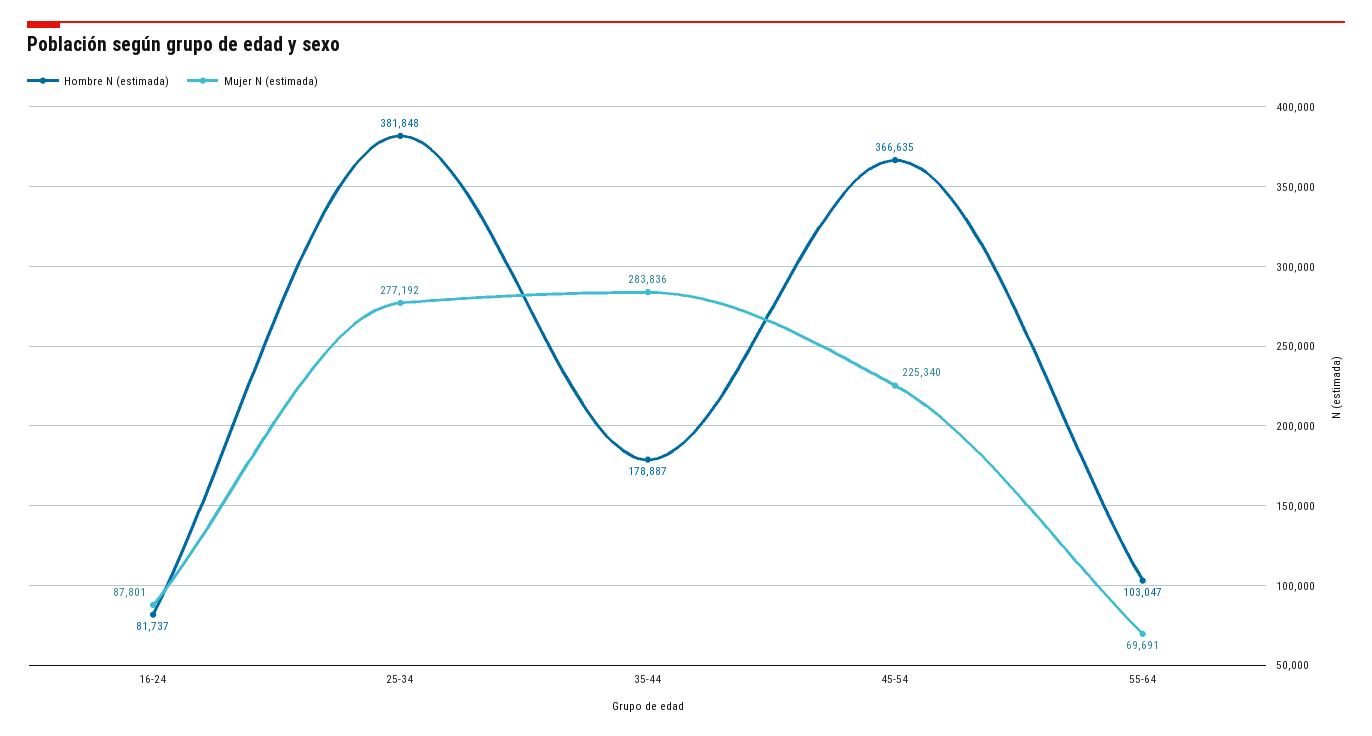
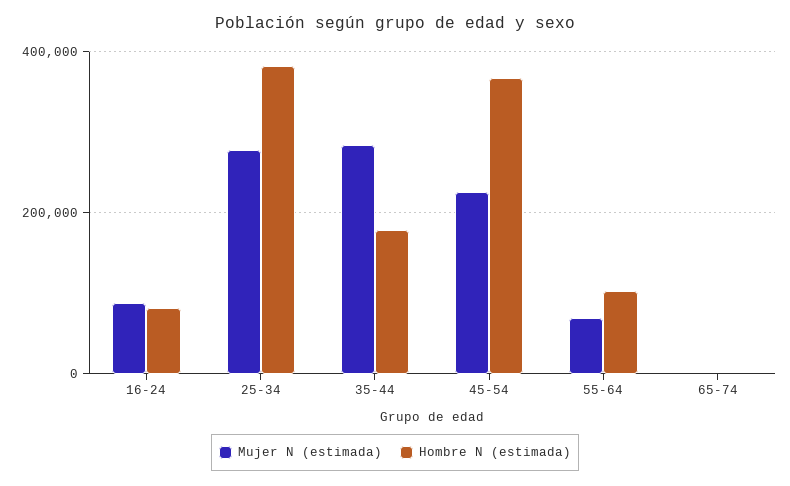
Mujer N (estimada), 65-74: none -> 0
Hombre N (estimada), 65-74: none -> 0

